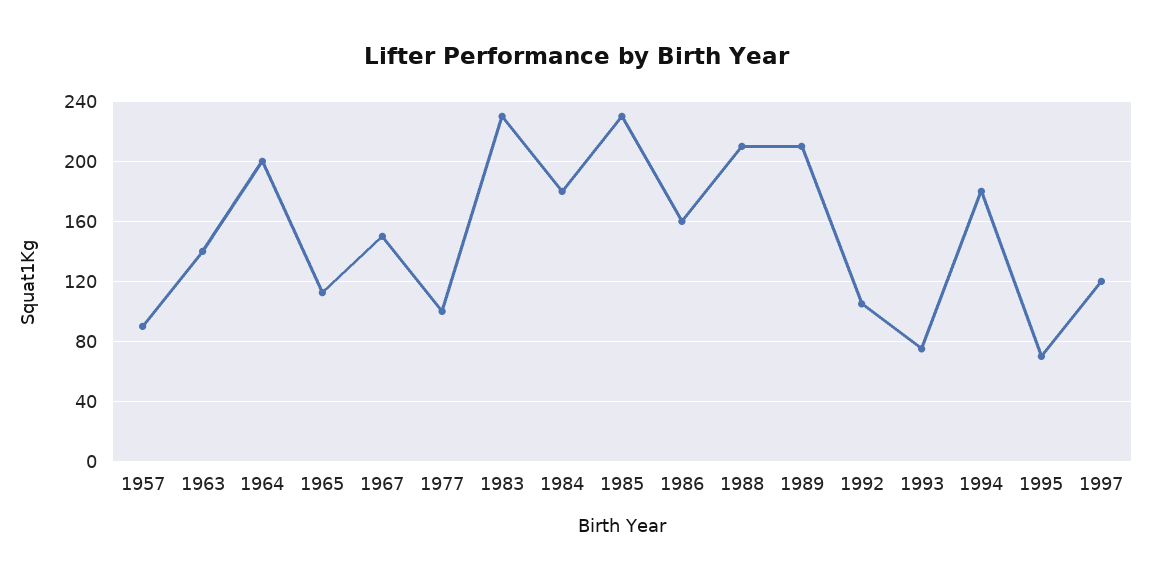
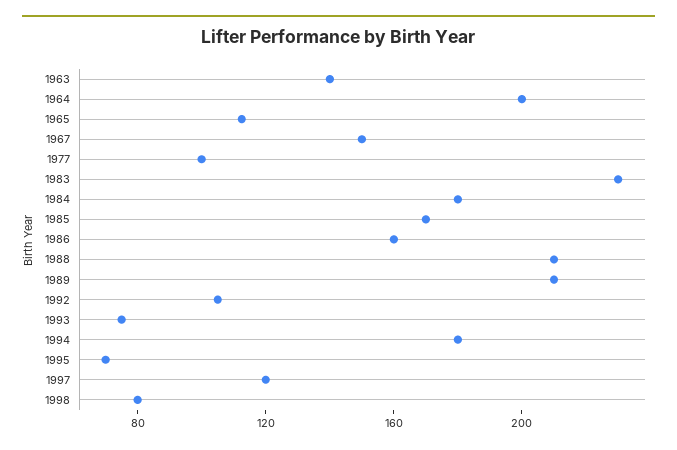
1957: 90 -> none
1985: 230 -> 170
1998: none -> 80

